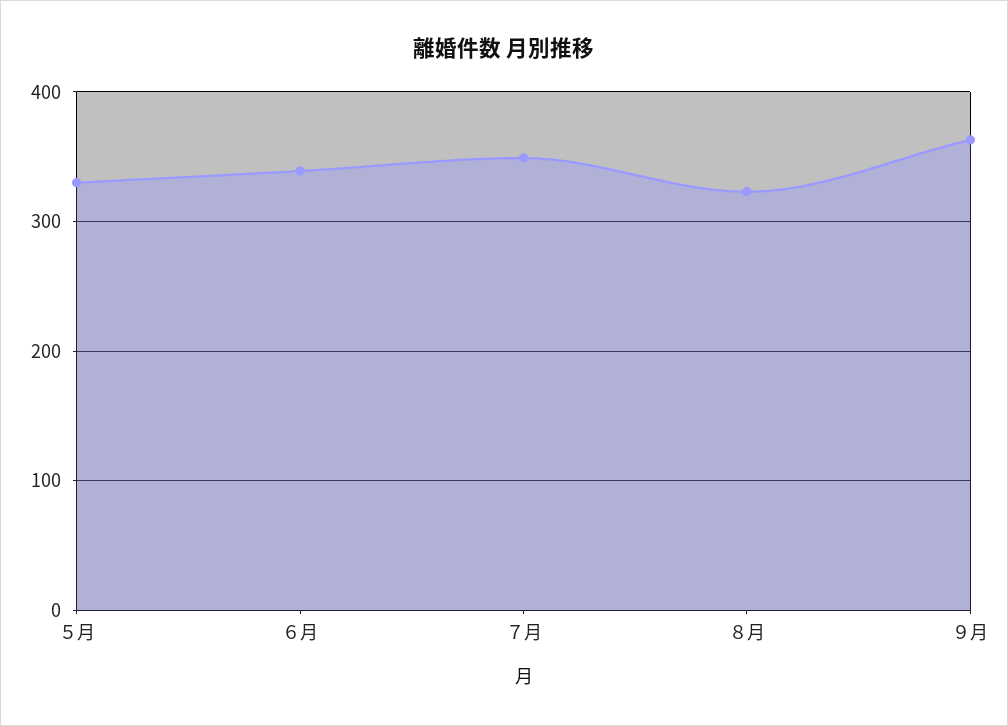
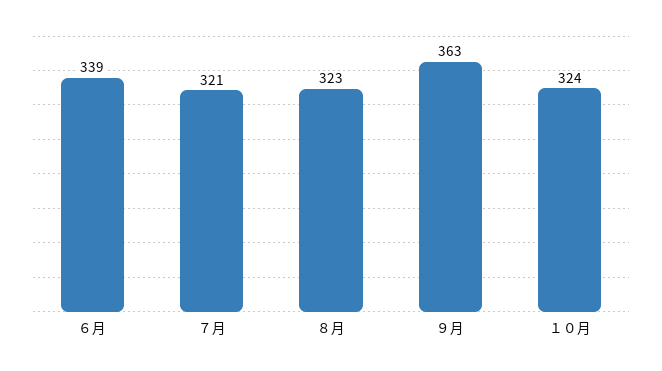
５月: 330 -> none
７月: 350 -> 321
１０月: none -> 324

